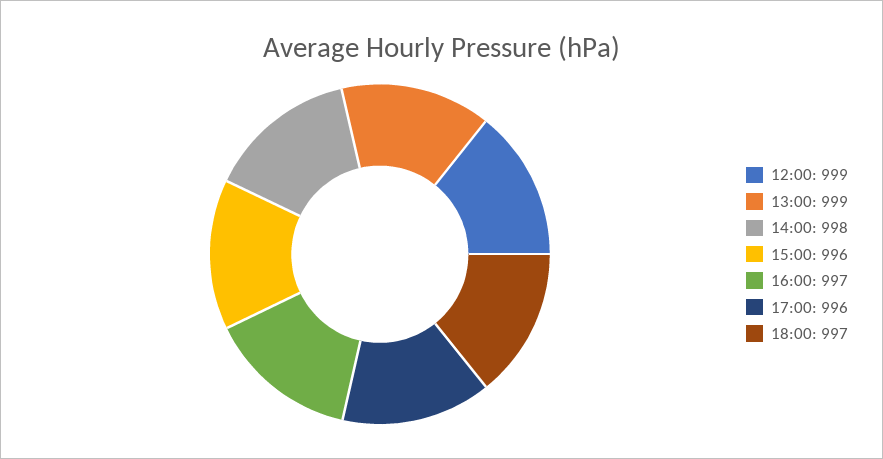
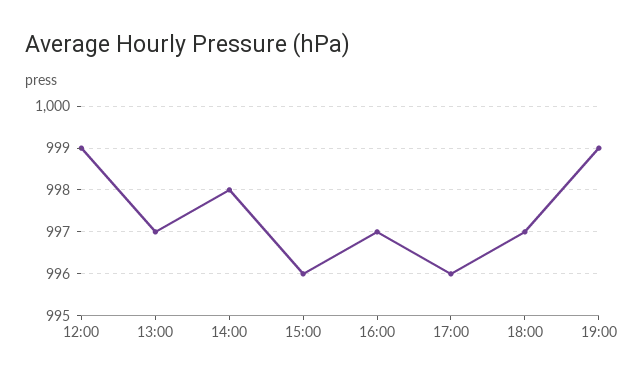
13:00: 999 -> 997
19:00: none -> 999

